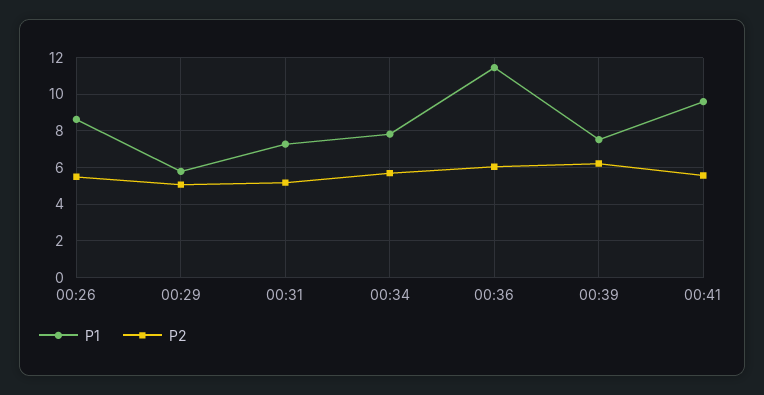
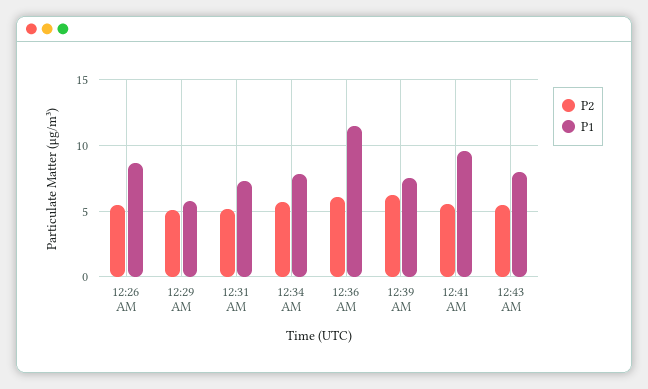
P2, 12:43 AM: none -> 5.5
P1, 12:43 AM: none -> 8

